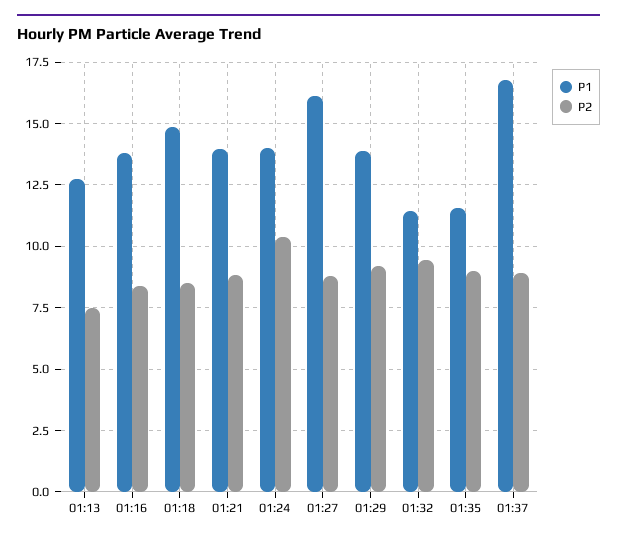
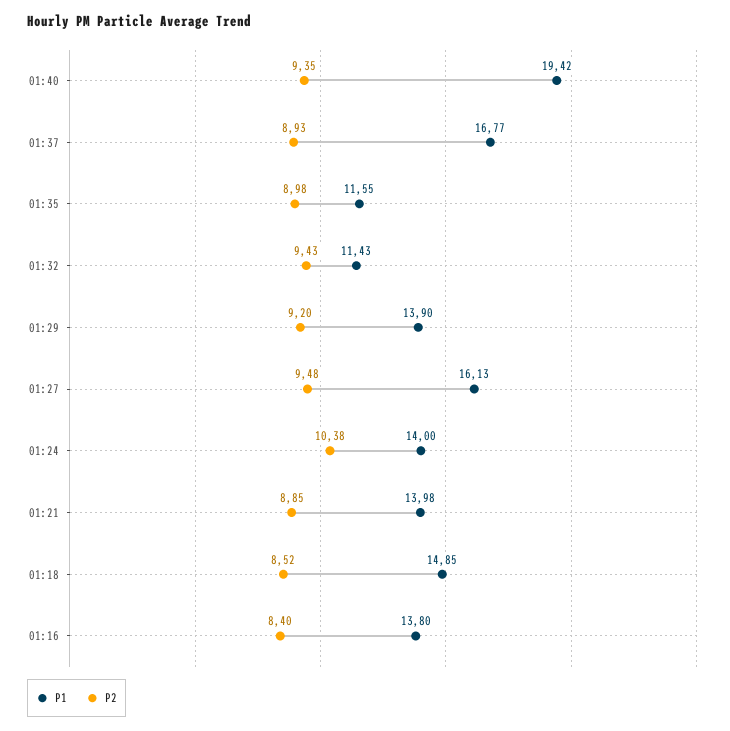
P1, 01:13: 12.75 -> none
P2, 01:13: 7.5 -> none
P2, 01:27: 8.75 -> 9.48
P1, 01:40: none -> 19.42
P2, 01:40: none -> 9.35

